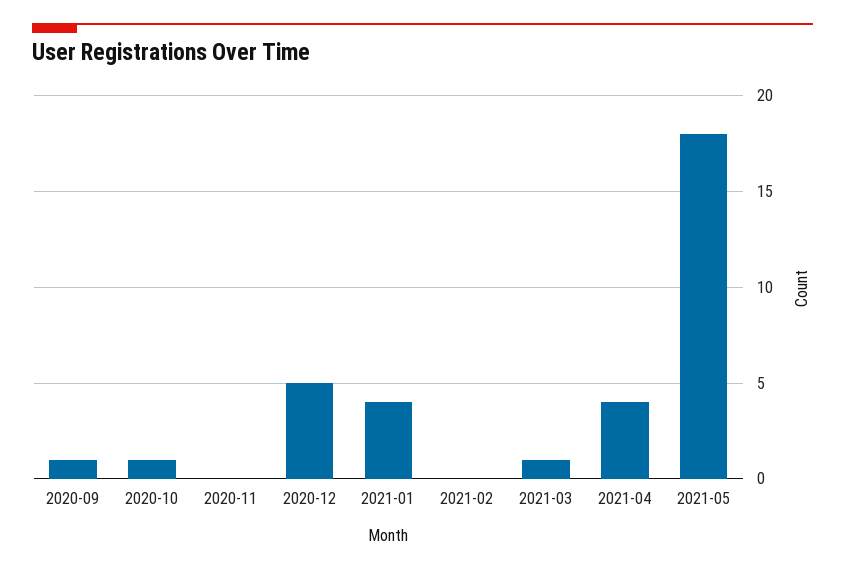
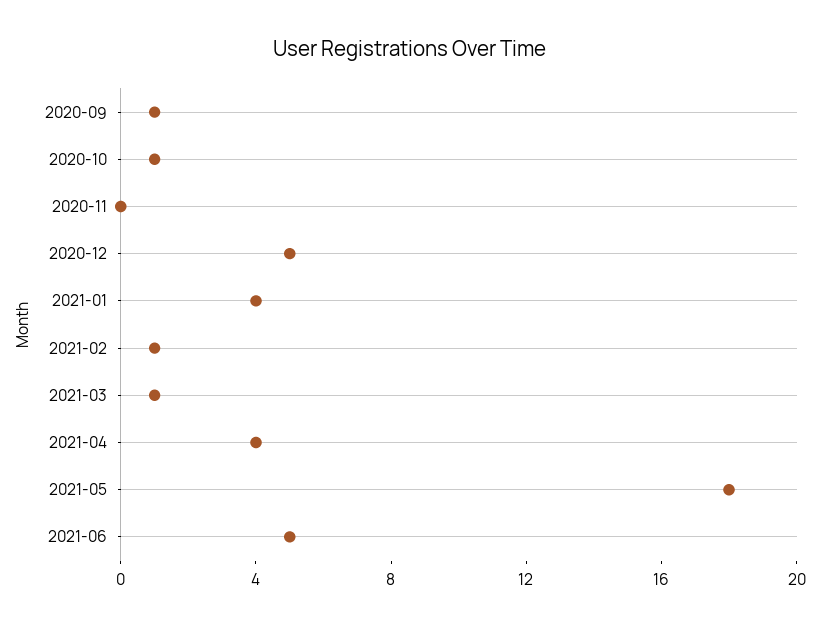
2021-02: 0 -> 1
2021-06: none -> 5

